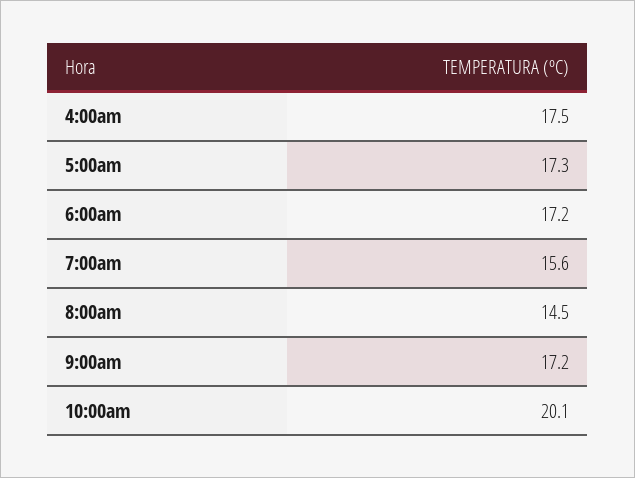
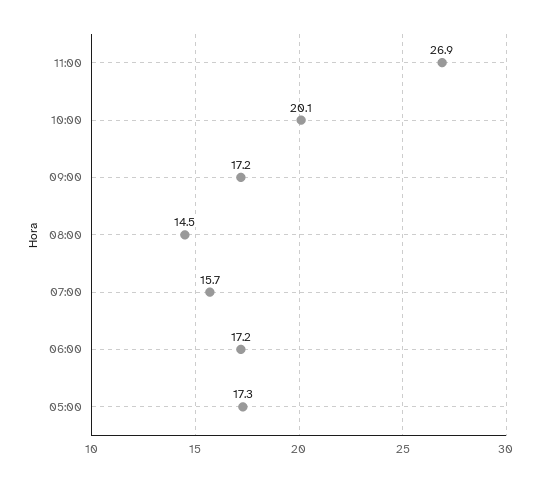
4:00am: 17.5 -> none
7:00am: 15.6 -> 15.7
11:00: none -> 26.9

